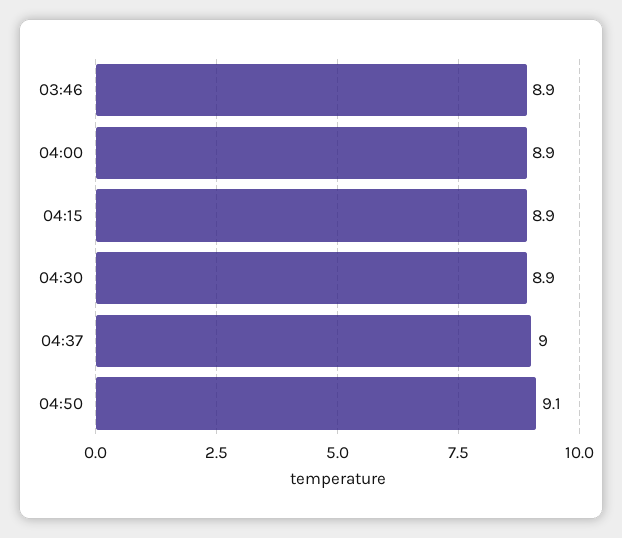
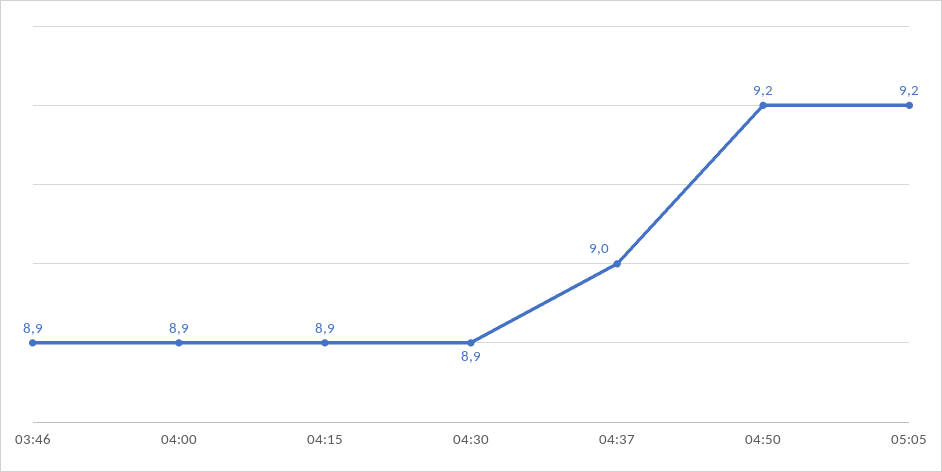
04:50: 9.1 -> 9.2
05:05: none -> 9.2

